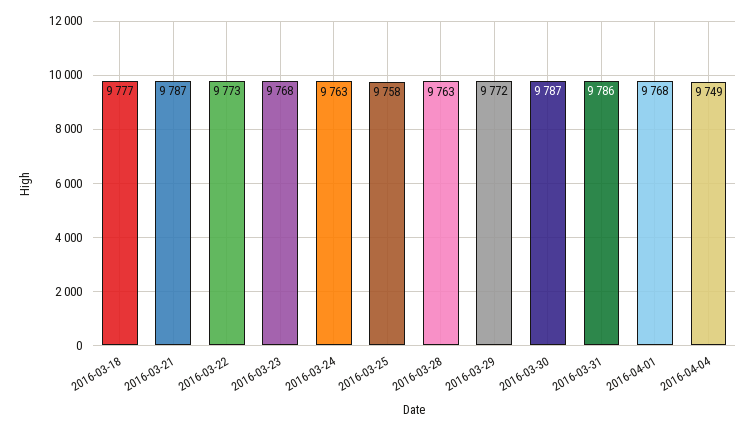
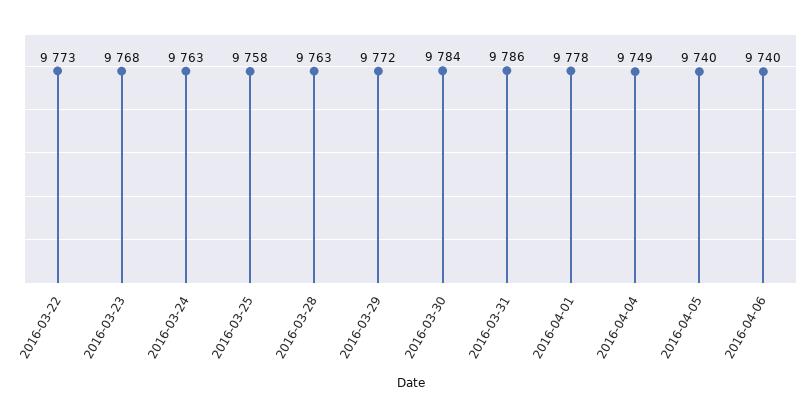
2016-03-18: 9777 -> none
2016-03-21: 9787 -> none
2016-03-30: 9787 -> 9784
2016-04-01: 9768 -> 9778
2016-04-05: none -> 9740
2016-04-06: none -> 9740

